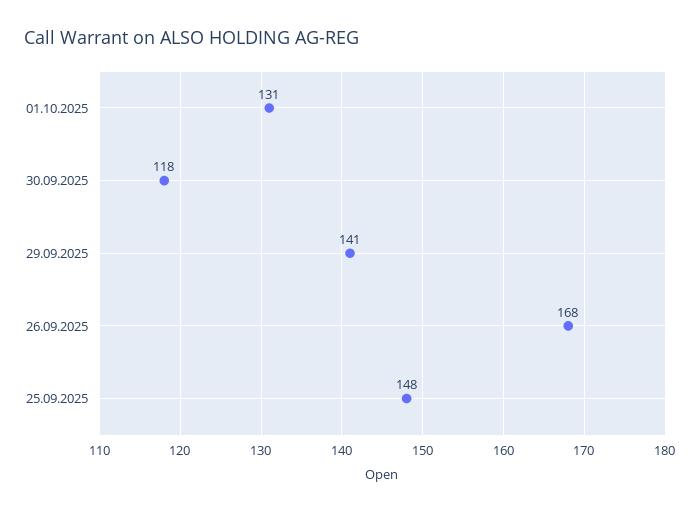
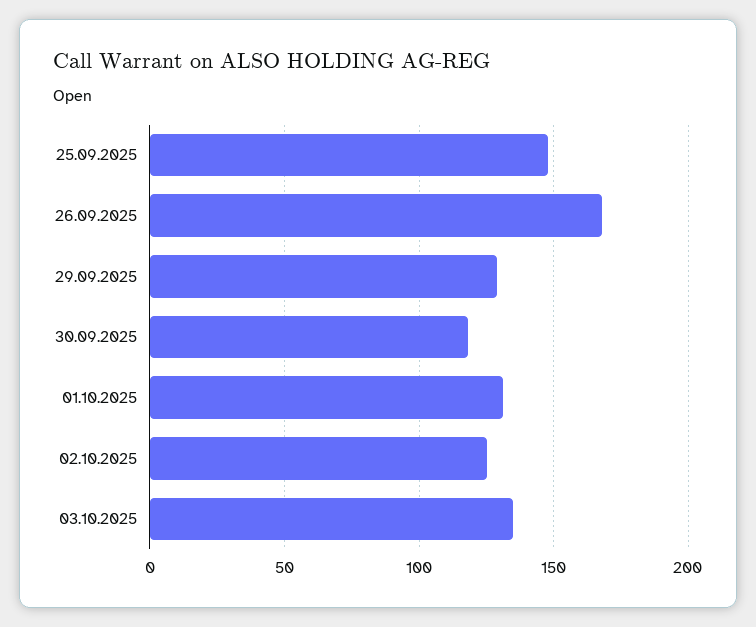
29.09.2025: 141 -> 130
02.10.2025: none -> 125
03.10.2025: none -> 135

